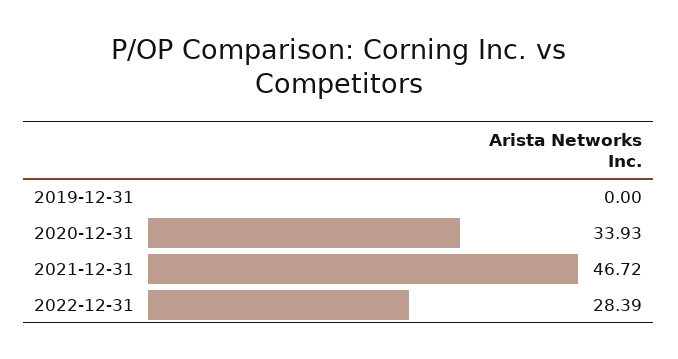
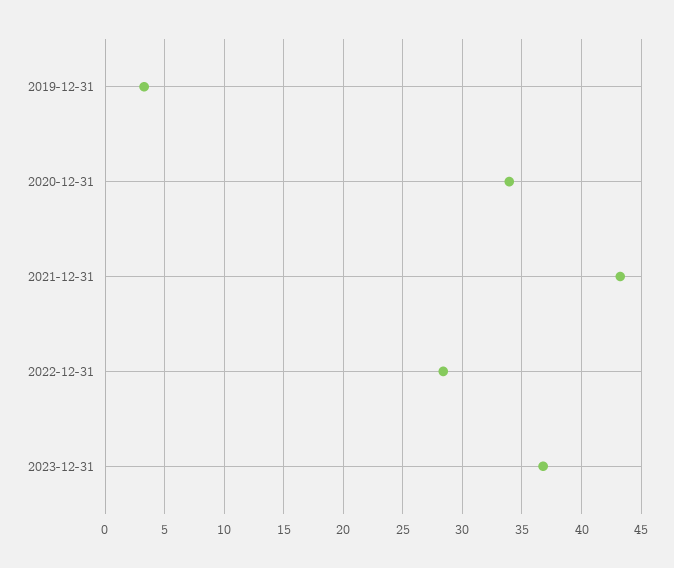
2019-12-31: 0 -> 3
2021-12-31: 46.72 -> 43
2023-12-31: none -> 37

